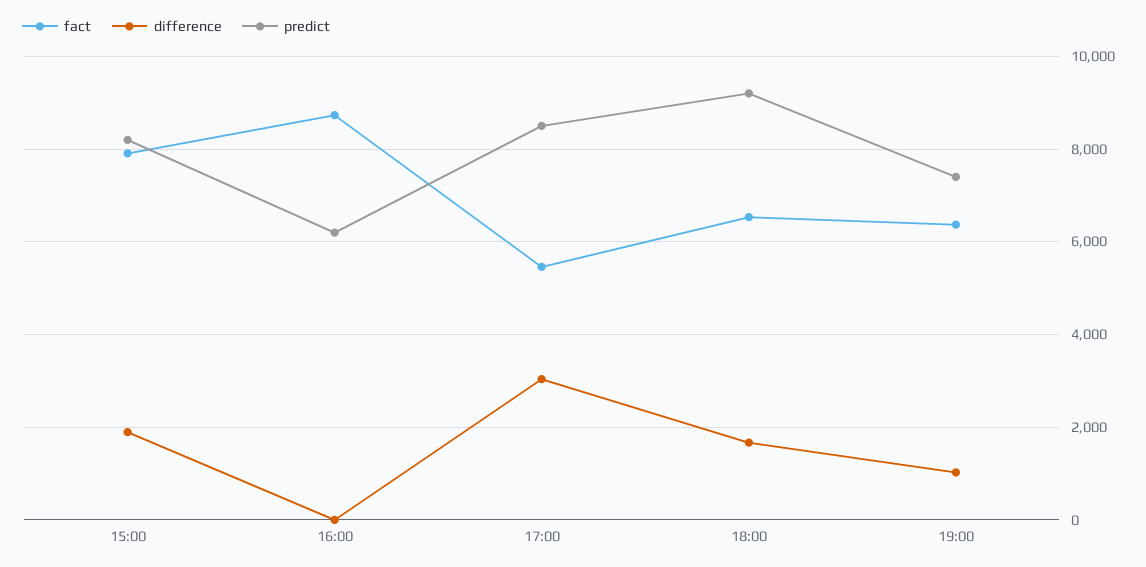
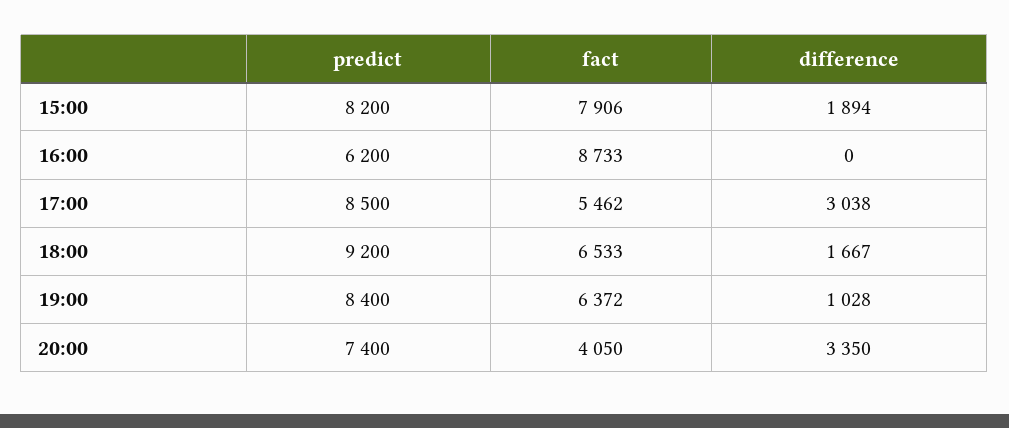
predict, 19:00: 7400 -> 8400
predict, 20:00: none -> 7400
fact, 20:00: none -> 4050
difference, 20:00: none -> 3350

